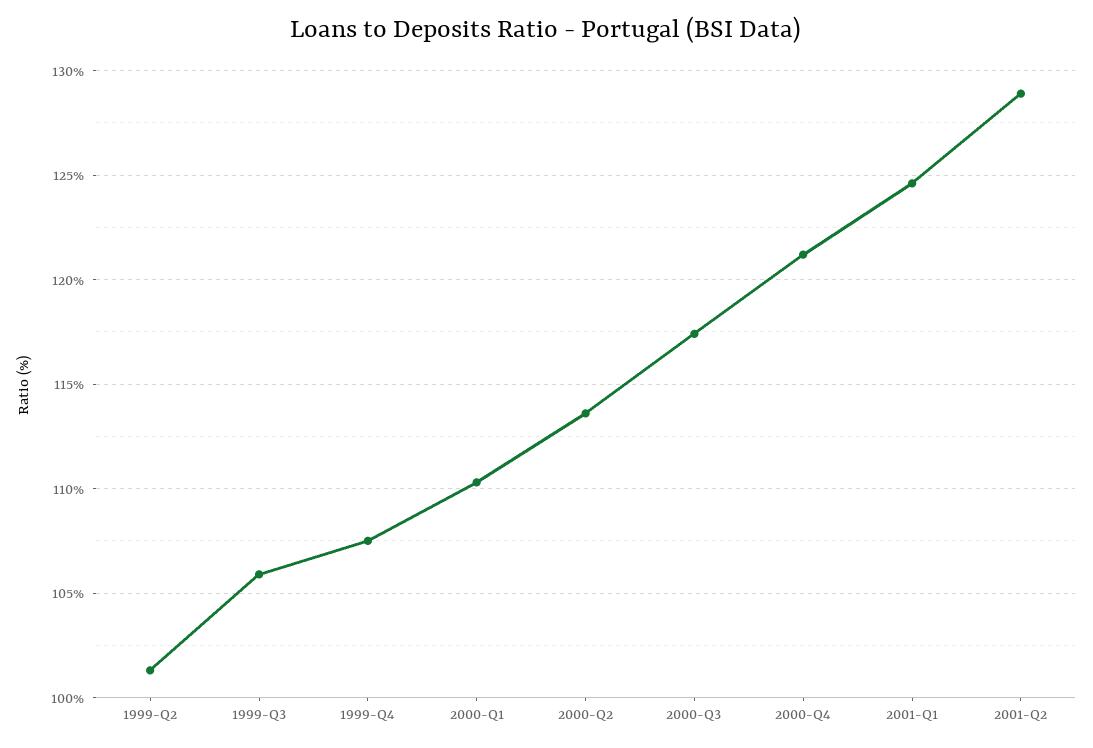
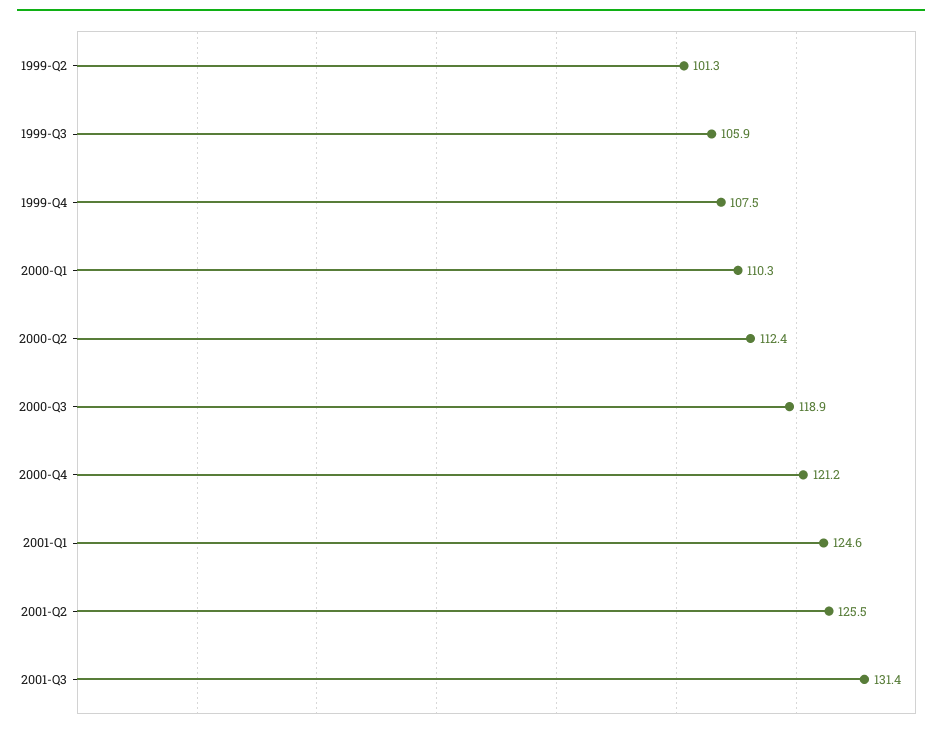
2000-Q2: 113.5 -> 112.4
2000-Q3: 117.5 -> 118.9
2001-Q2: 129 -> 125.5
2001-Q3: none -> 131.4

